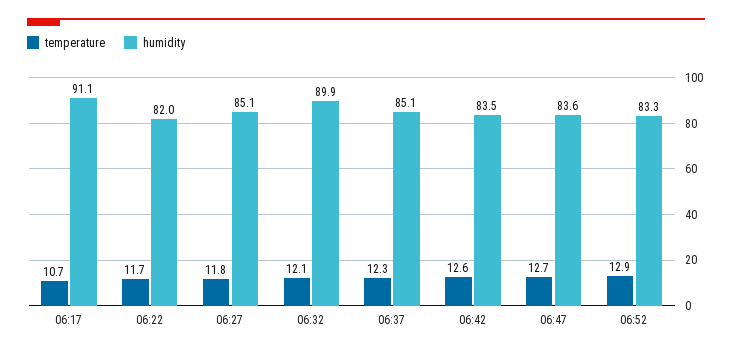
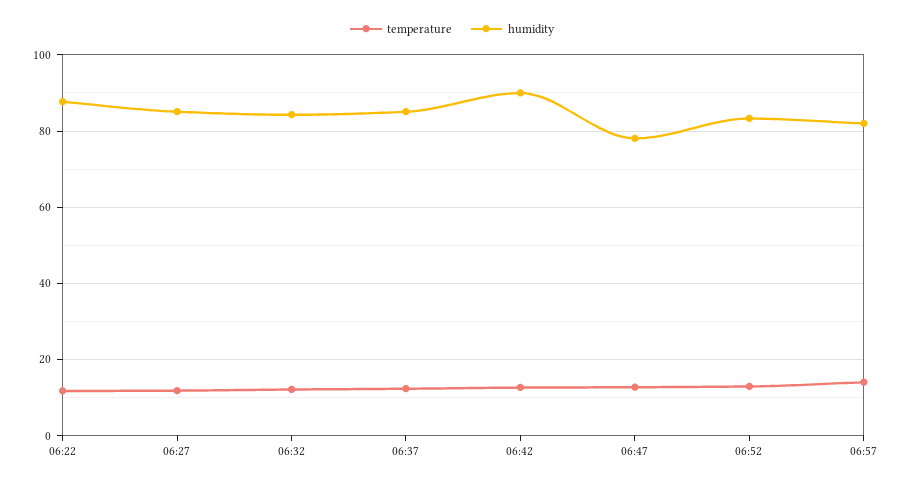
temperature, 06:17: 10.7 -> none
humidity, 06:17: 91.1 -> none
humidity, 06:22: 82 -> 88
humidity, 06:32: 89.9 -> 84
humidity, 06:42: 83.5 -> 90
humidity, 06:47: 83.6 -> 78
temperature, 06:57: none -> 14
humidity, 06:57: none -> 82

